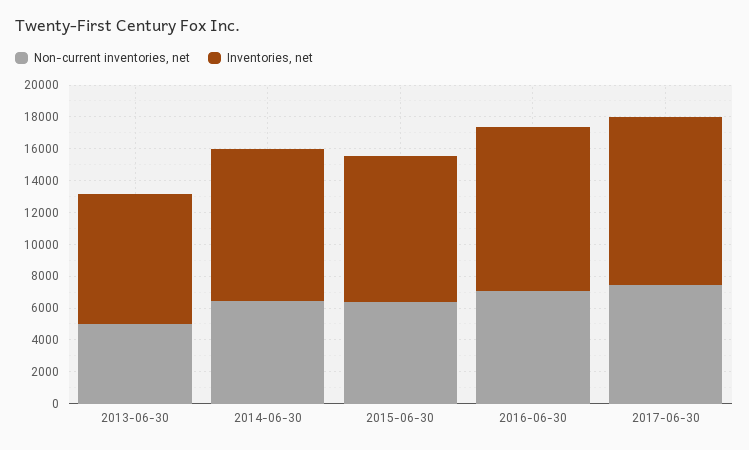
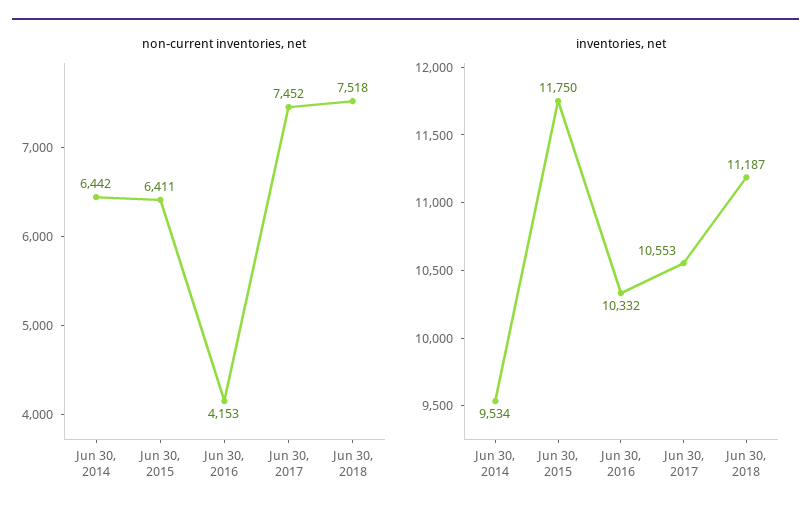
Non-current inventories, net, 2013-06-30: 5000 -> none
Inventories, net, 2013-06-30: 8000 -> none
Inventories, net, 2015-06-30: 9000 -> 11750
Non-current inventories, net, 2016-06-30: 7000 -> 4153
Non-current inventories, net, Jun 30, 2018: none -> 7518
Inventories, net, Jun 30, 2018: none -> 11187

